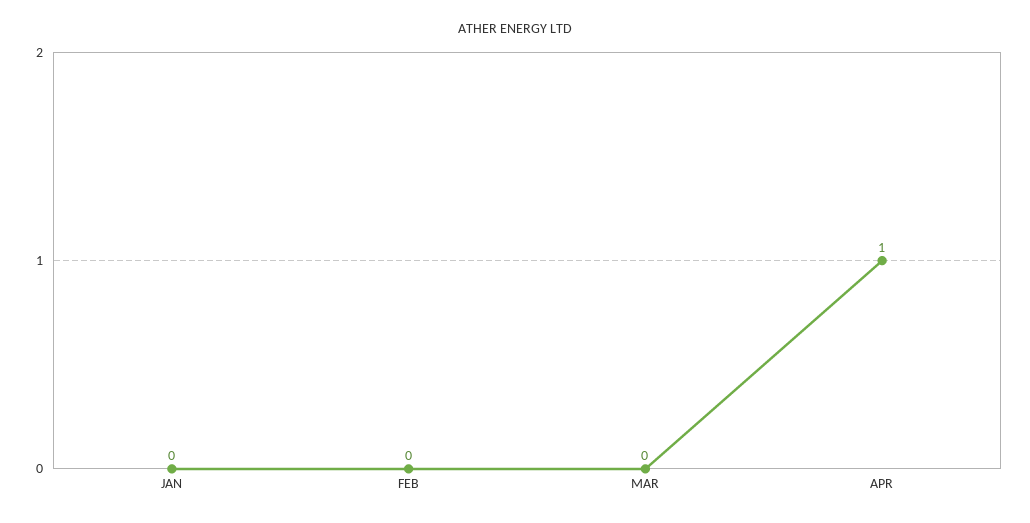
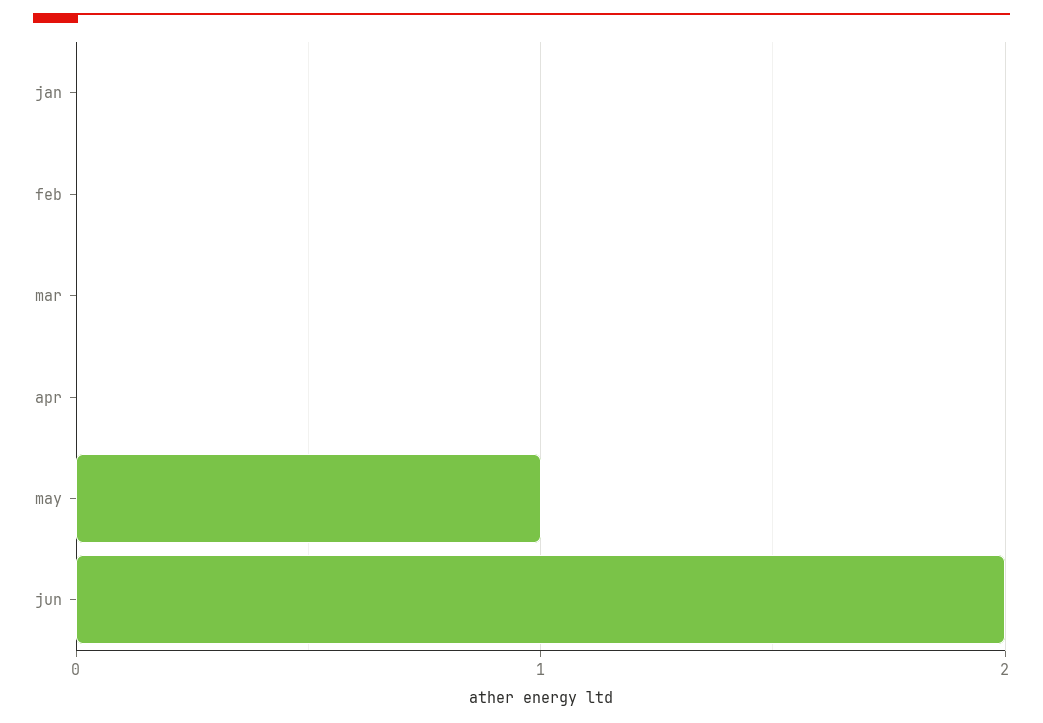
APR: 1 -> 0
may: none -> 1
jun: none -> 2

